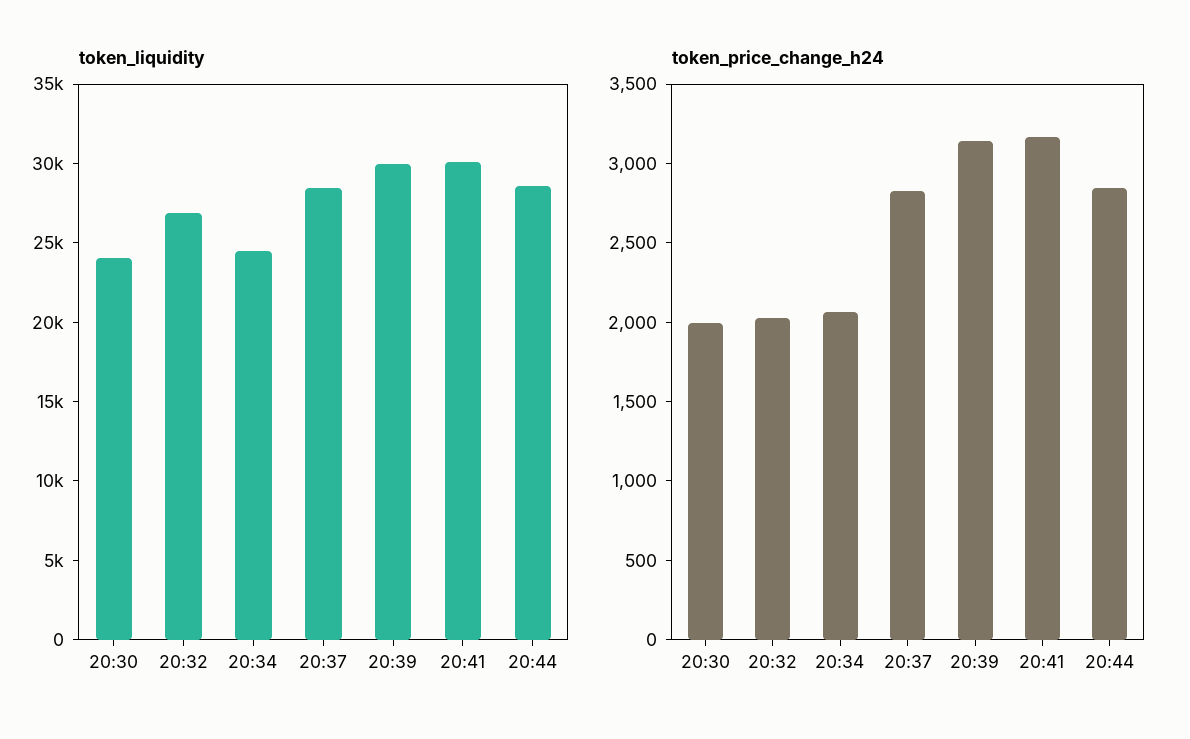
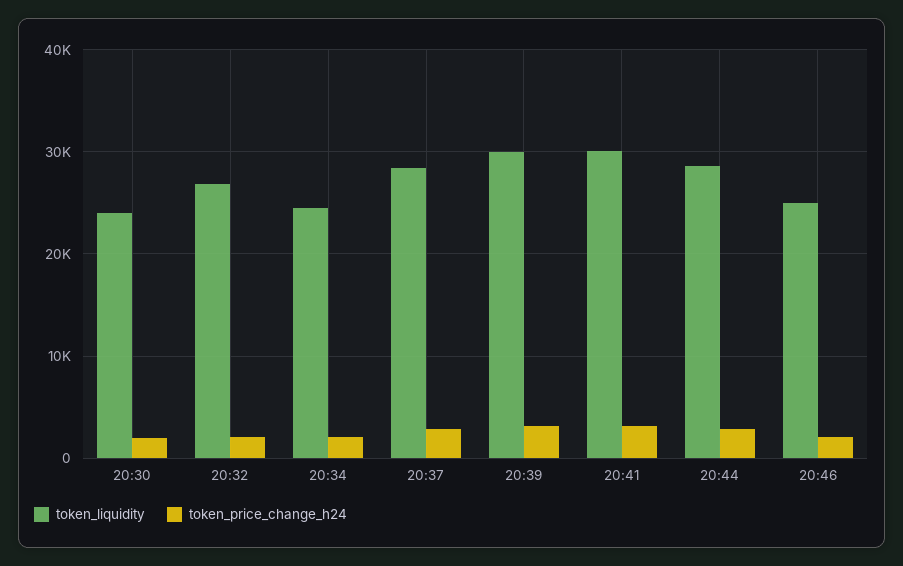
token_liquidity, 20:46: none -> 25000
token_price_change_h24, 20:46: none -> 2000

